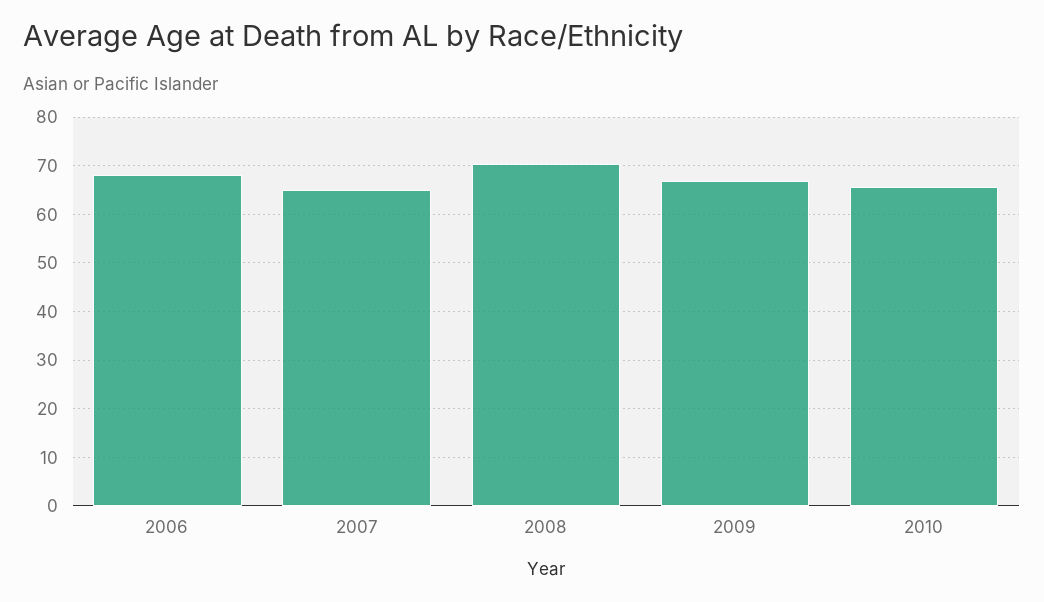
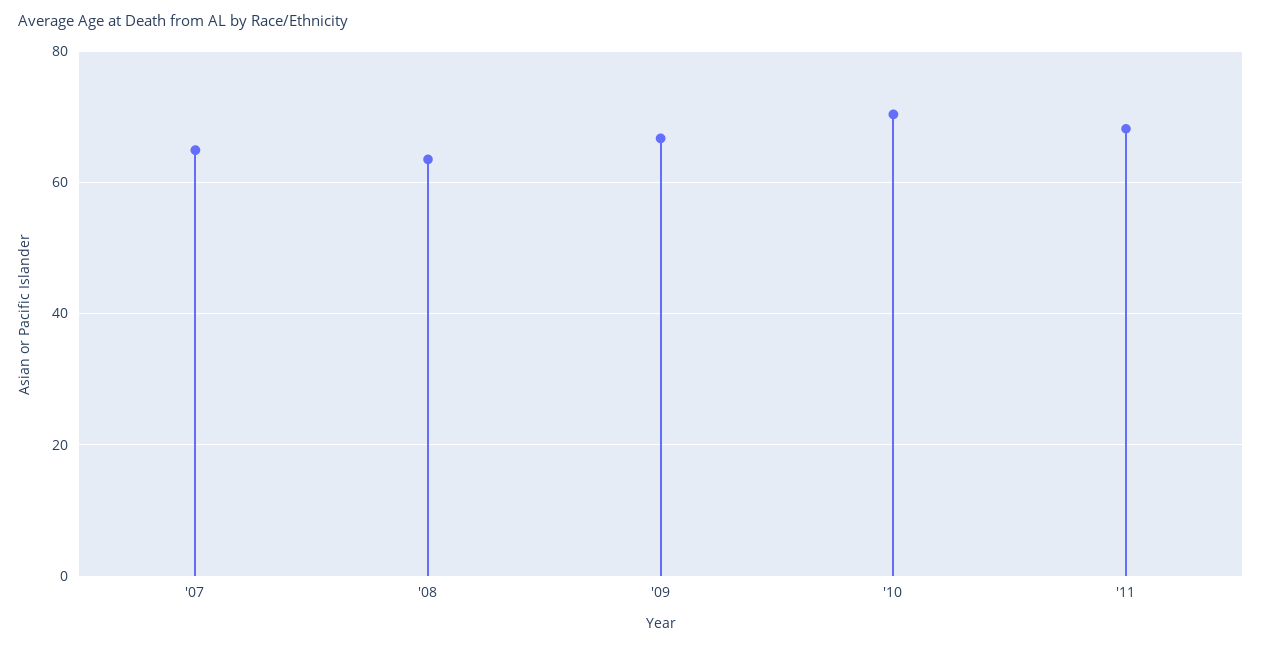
2006: 68 -> none
2008: 70 -> 64
2010: 66 -> 70
'11: none -> 68

